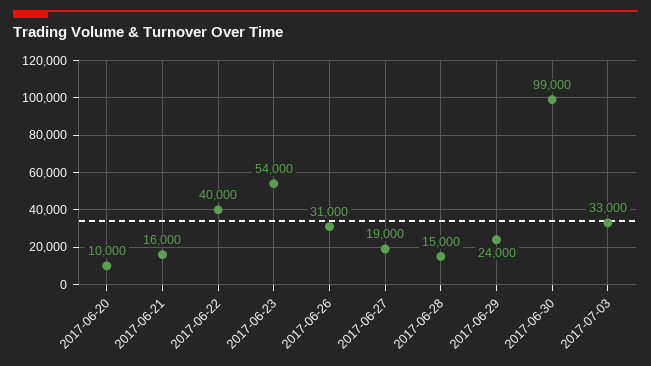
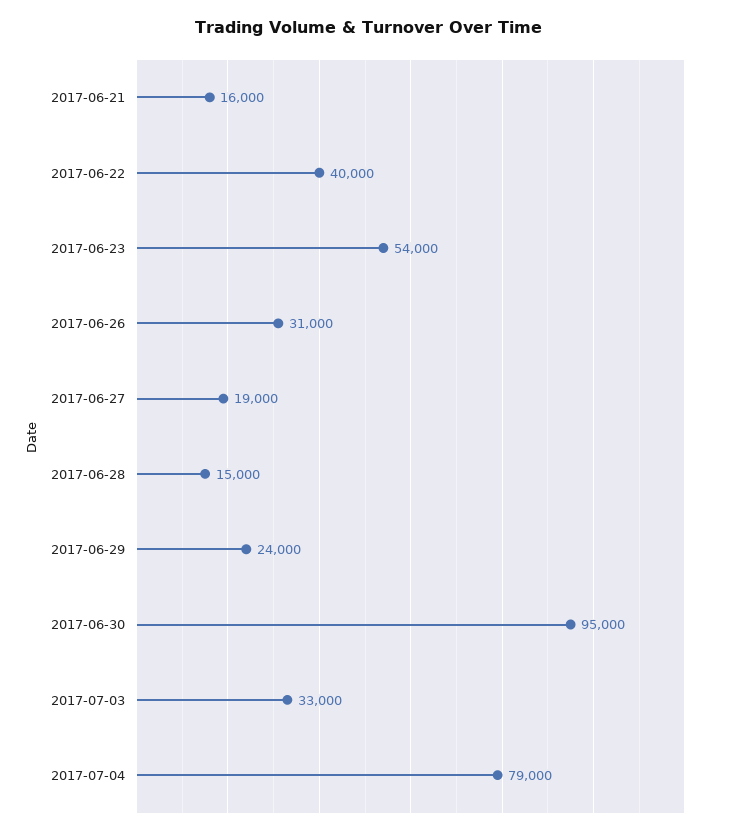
2017-06-20: 10000 -> none
2017-06-30: 99000 -> 95000
2017-07-04: none -> 79000

